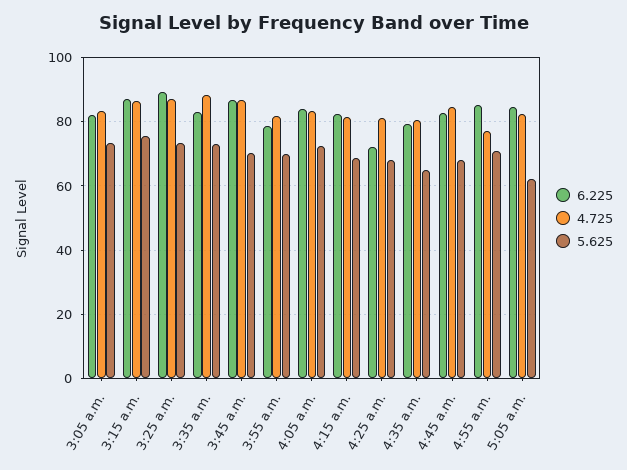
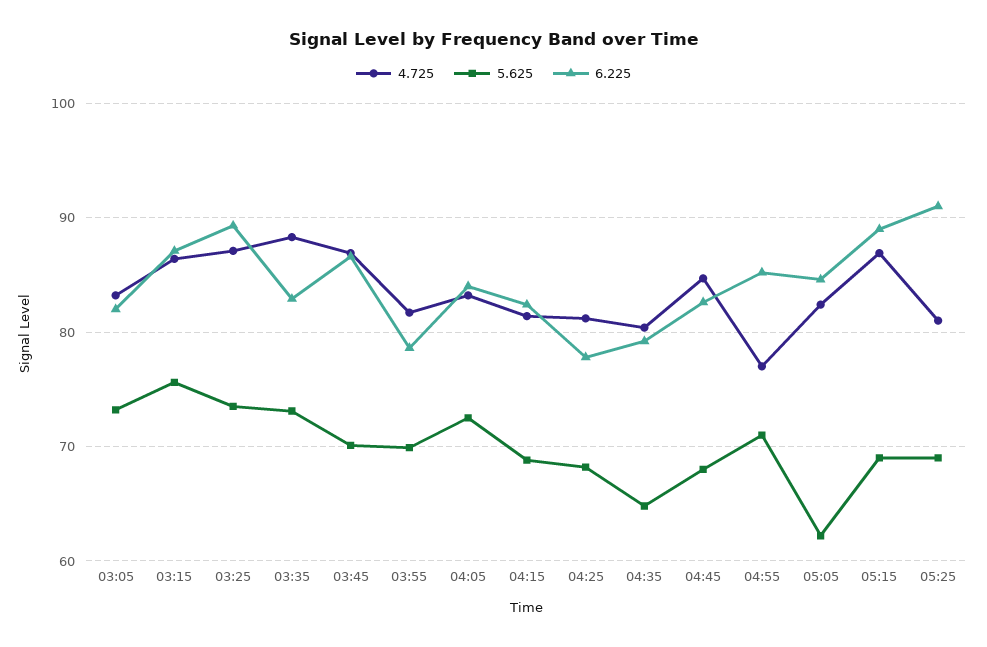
6.225, 4:25 a.m.: 72 -> 78
4.725, 05:15: none -> 87
5.625, 05:15: none -> 69
6.225, 05:15: none -> 89
4.725, 05:25: none -> 81
5.625, 05:25: none -> 69
6.225, 05:25: none -> 91

